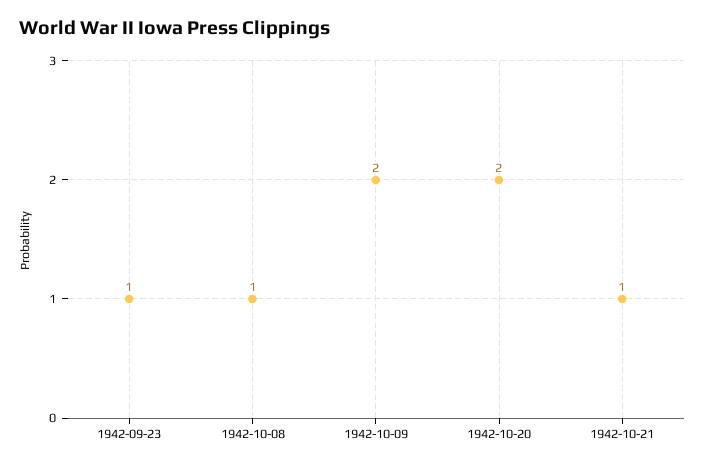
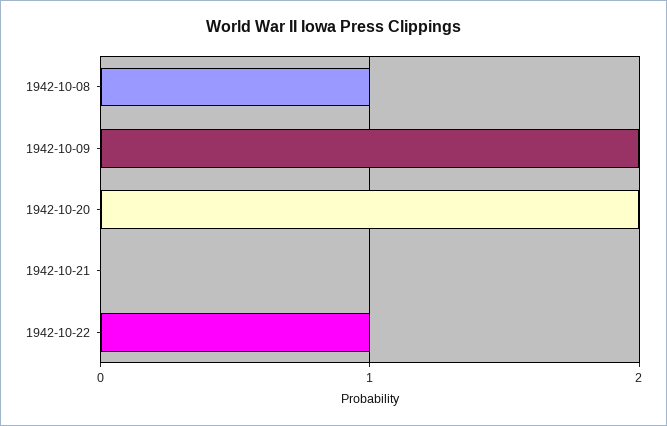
1942-09-23: 1 -> none
1942-10-21: 1 -> 0
1942-10-22: none -> 1

